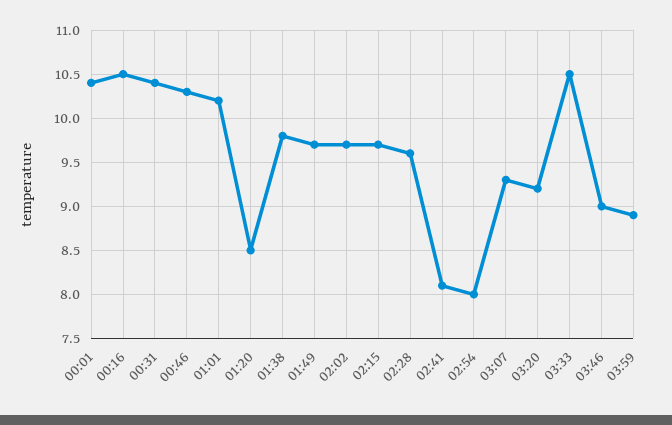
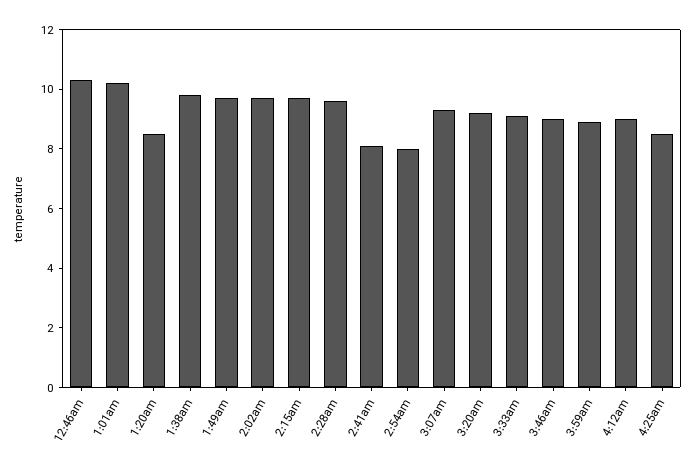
00:01: 10.4 -> none
00:16: 10.5 -> none
00:31: 10.4 -> none
03:33: 10.5 -> 9
4:12am: none -> 9
4:25am: none -> 8.5

